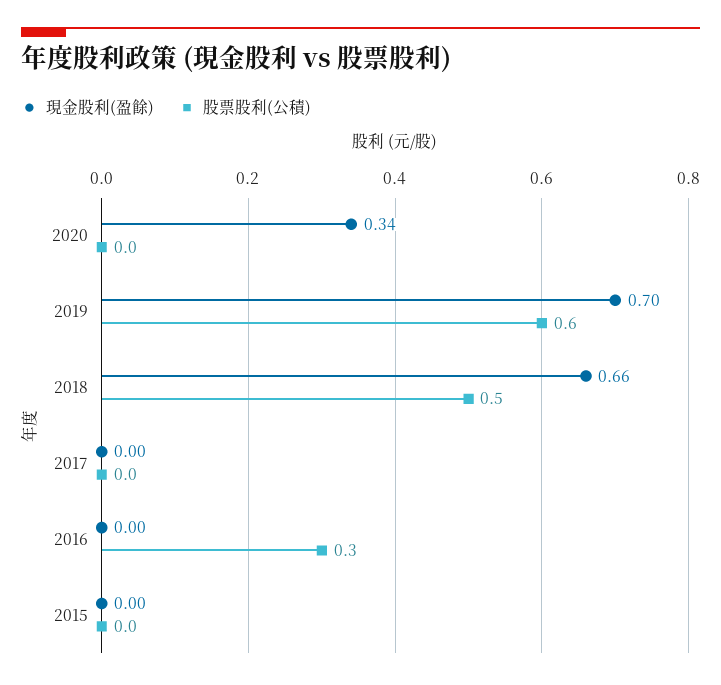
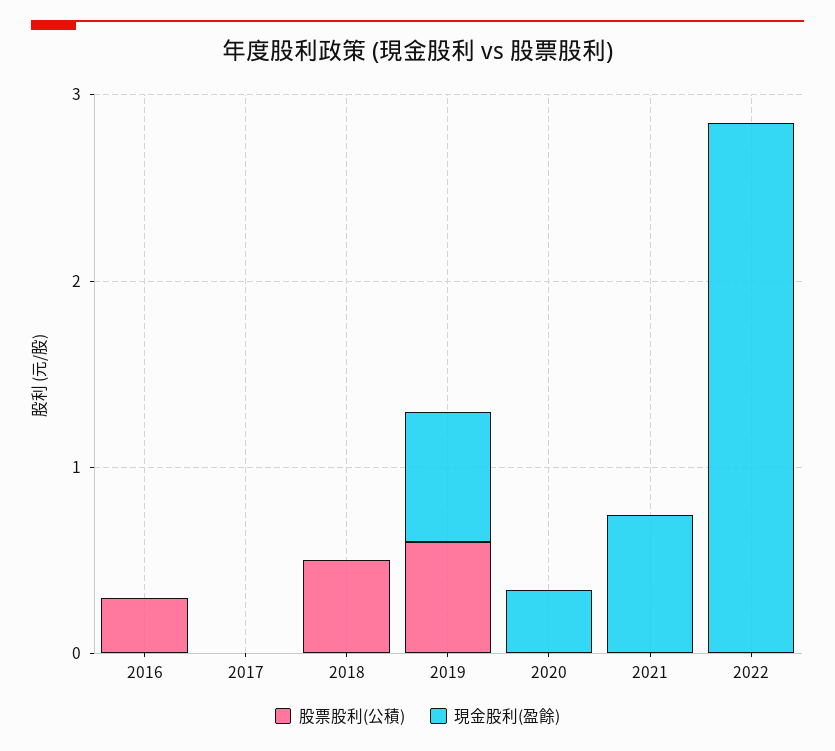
現金股利(盈餘), 2018: 0.66 -> 0
現金股利(盈餘), 2015: 0 -> none
股票股利(公積), 2015: 0 -> none
股票股利(公積), 2021: none -> 0
現金股利(盈餘), 2021: none -> 0.8
股票股利(公積), 2022: none -> 0
現金股利(盈餘), 2022: none -> 2.8

